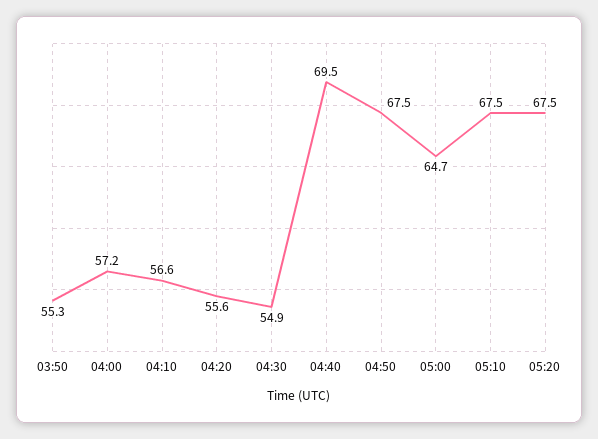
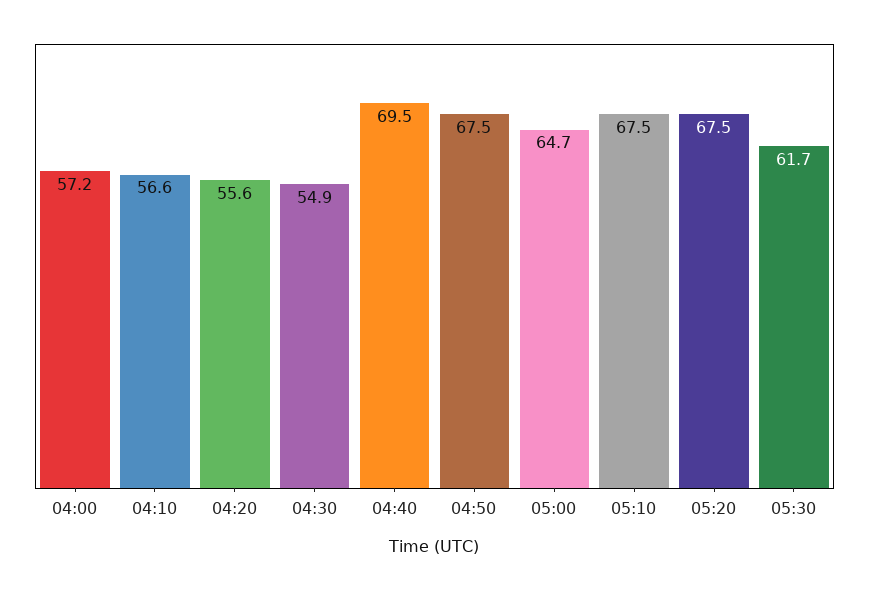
03:50: 55.3 -> none
05:30: none -> 61.7

